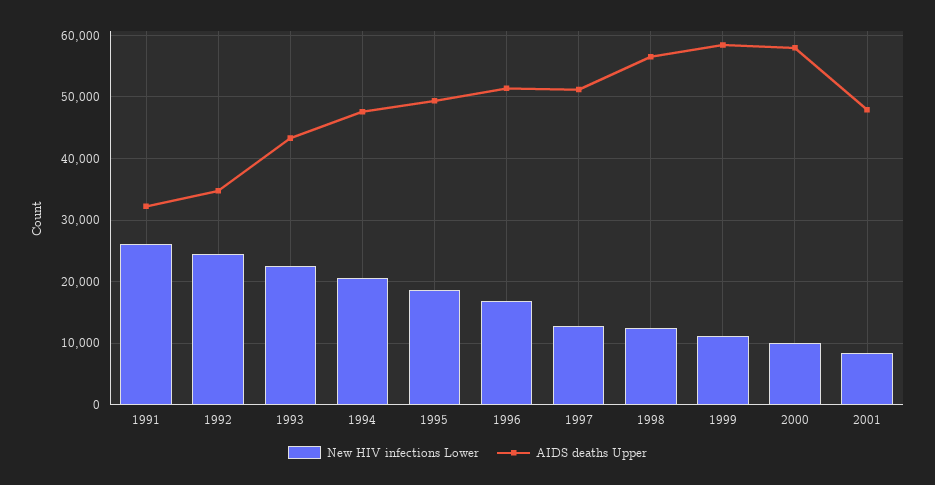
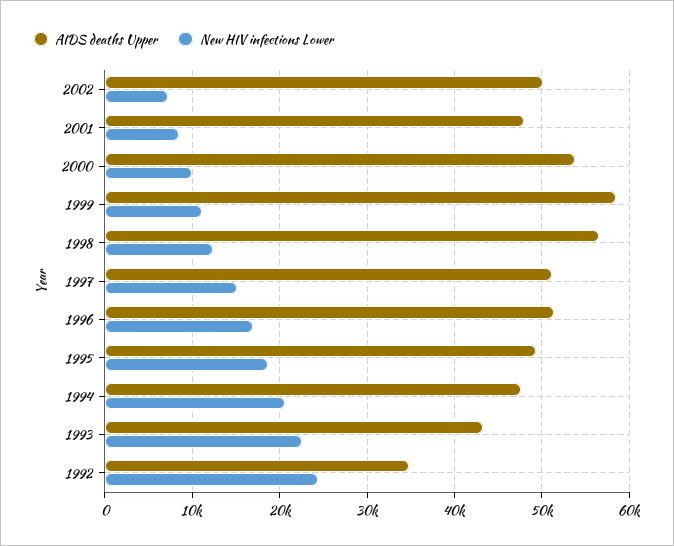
New HIV infections Lower, 1991: 26000 -> none
AIDS deaths Upper, 1991: 32000 -> none
New HIV infections Lower, 1997: 13000 -> 15000
AIDS deaths Upper, 2000: 58000 -> 54000
AIDS deaths Upper, 2002: none -> 50000
New HIV infections Lower, 2002: none -> 7000

